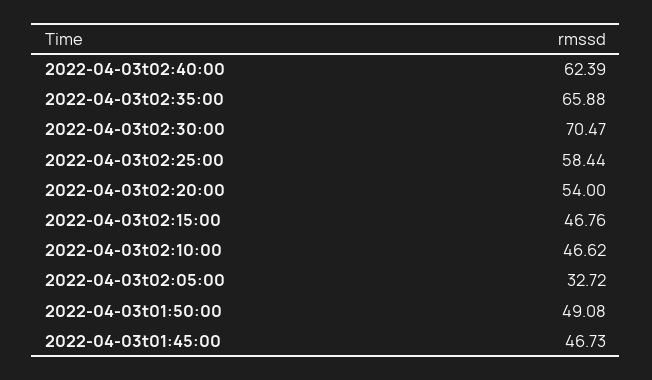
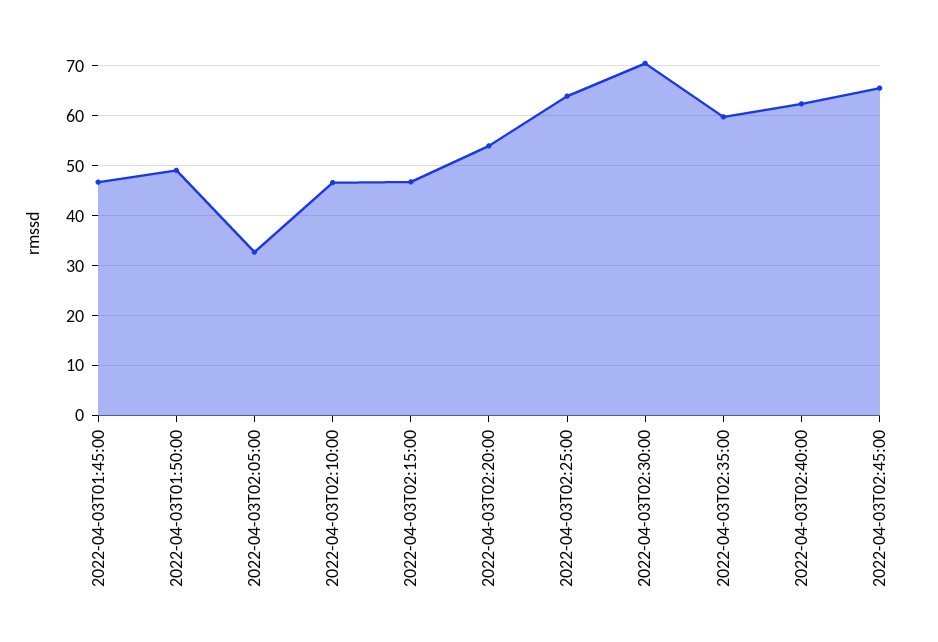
2022-04-03t02:35:00: 65.88 -> 60
2022-04-03t02:25:00: 58.44 -> 64
2022-04-03T02:45:00: none -> 66

